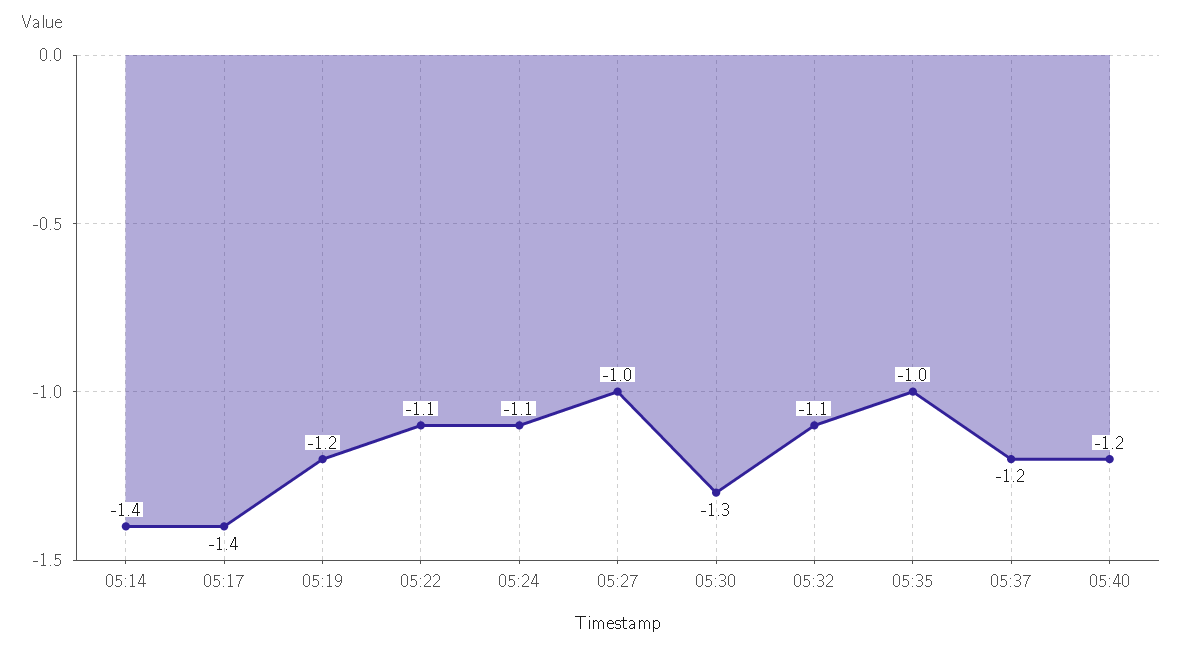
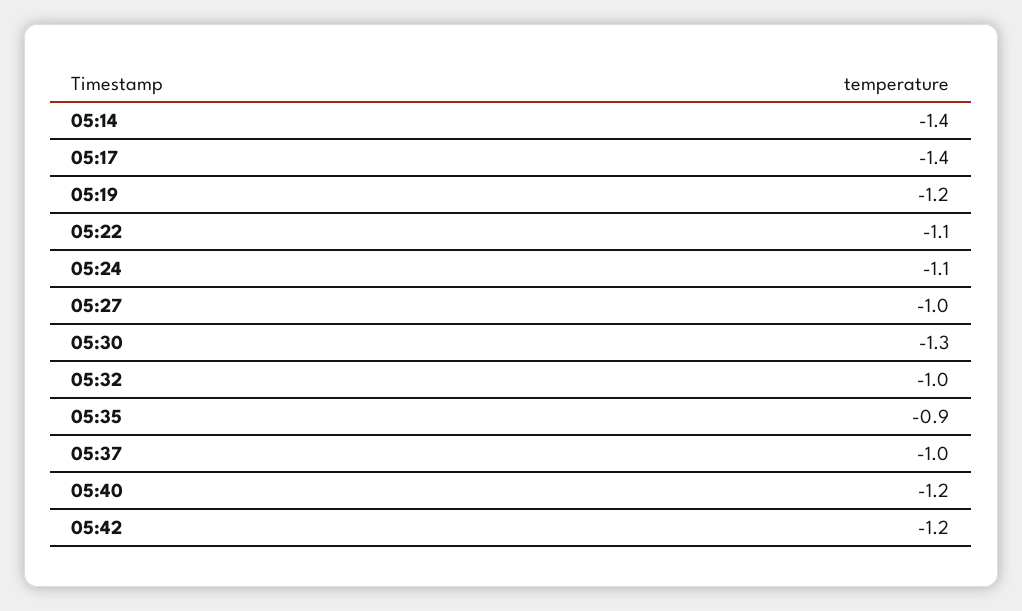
05:32: -1.1 -> -1
05:35: -1 -> -0.9
05:37: -1.2 -> -1
05:42: none -> -1.2

